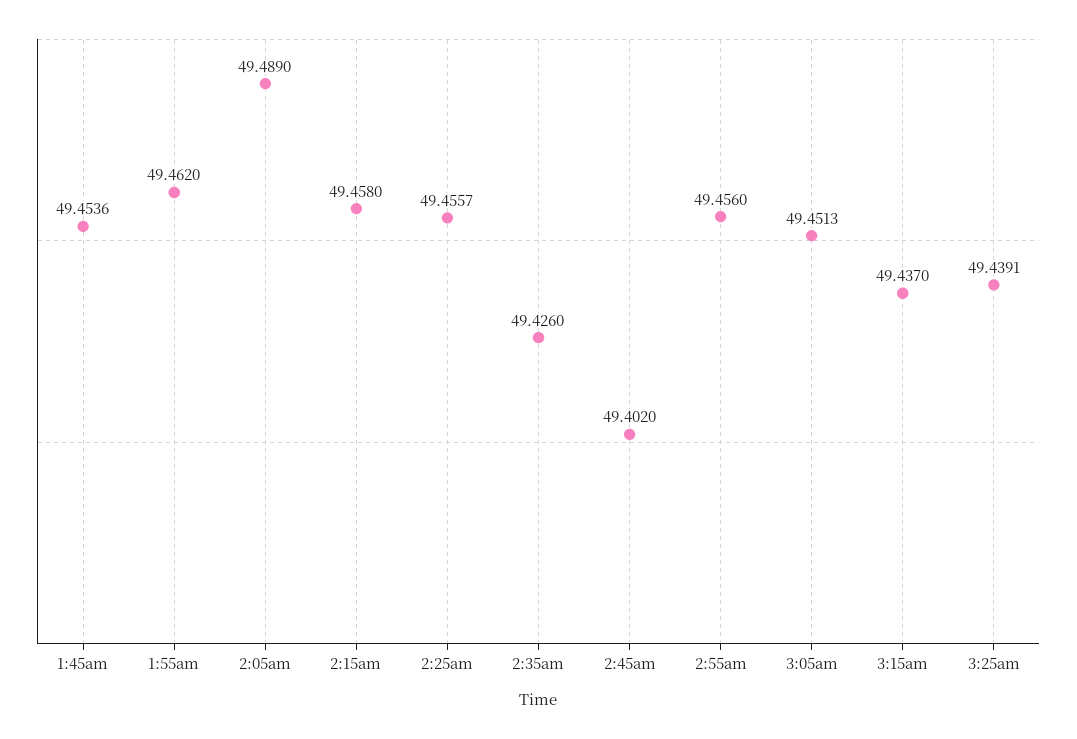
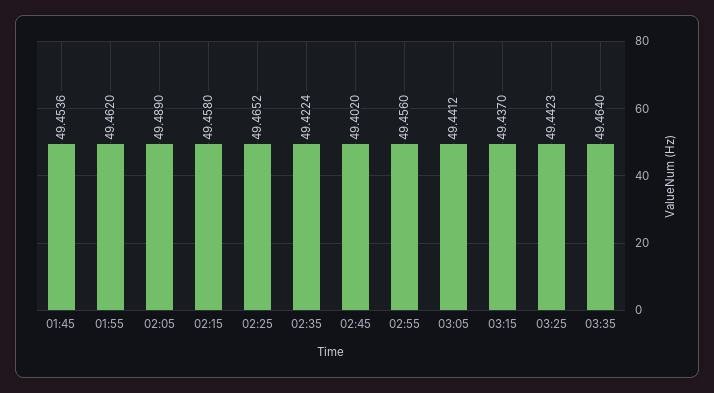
2:25am: 49.4557 -> 49.4652
2:35am: 49.426 -> 49.4224
3:05am: 49.4513 -> 49.4412
3:25am: 49.4391 -> 49.4423
03:35: none -> 49.464

